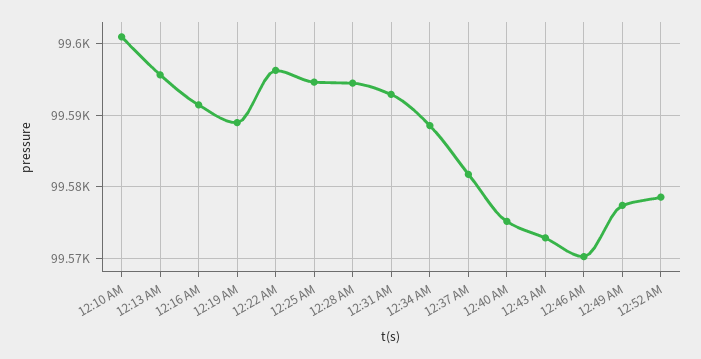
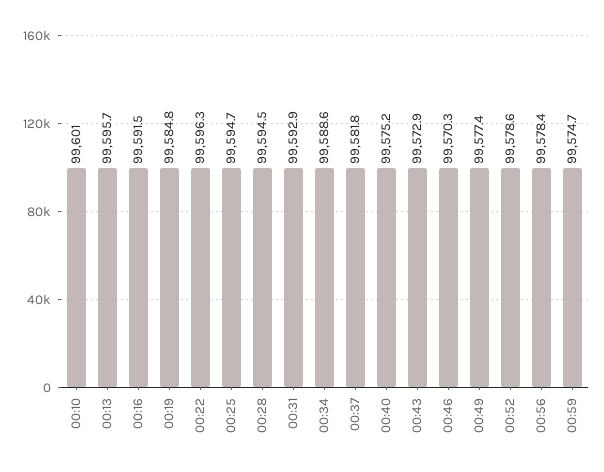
12:19 AM: 99589 -> 99584.8
00:56: none -> 99578.4
00:59: none -> 99574.7

